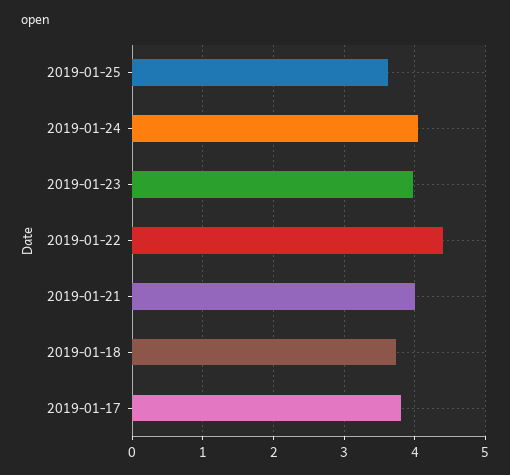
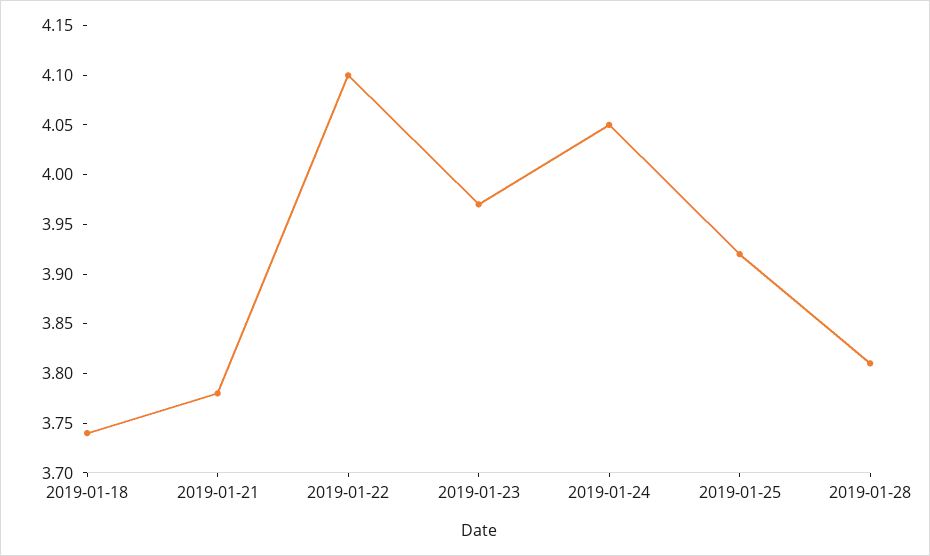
2019-01-25: 3.6 -> 3.92
2019-01-22: 4.4 -> 4.1
2019-01-21: 4 -> 3.78
2019-01-17: 3.8 -> none
2019-01-28: none -> 3.81

